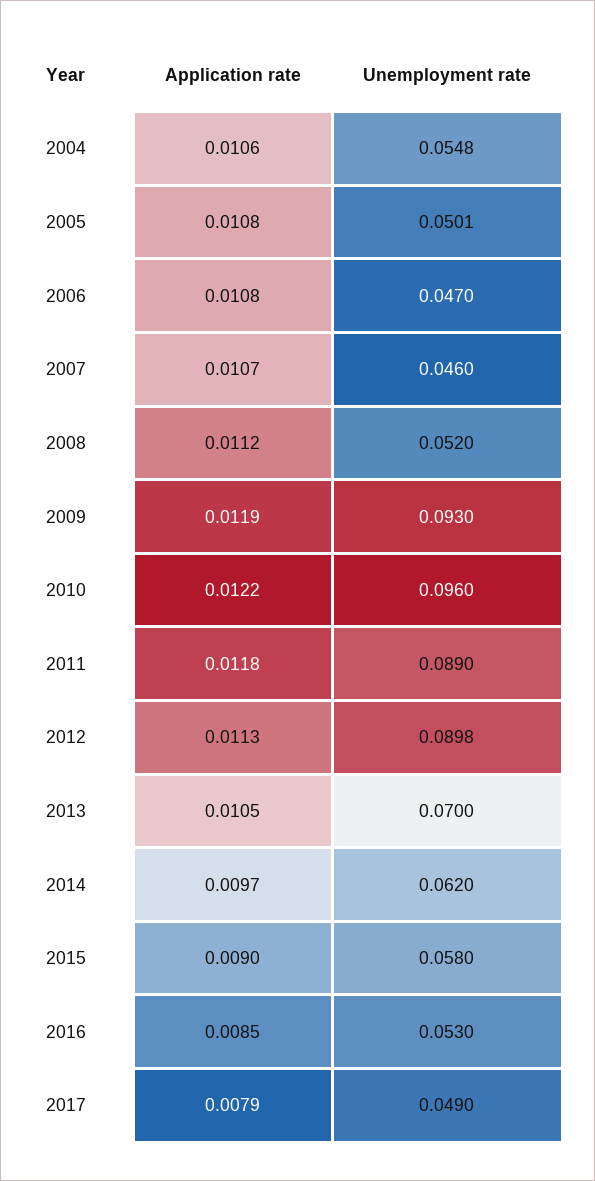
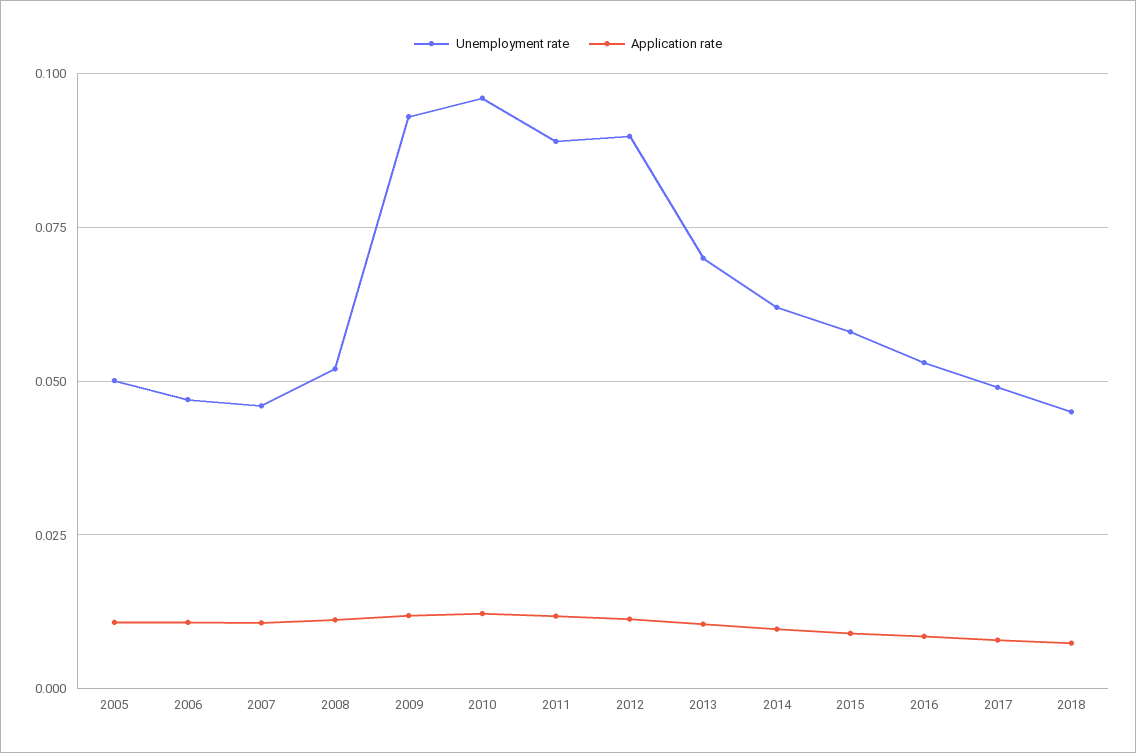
Application rate, 2004: 0.0106 -> none
Unemployment rate, 2004: 0.0548 -> none
Unemployment rate, 2018: none -> 0.045
Application rate, 2018: none -> 0.0075

